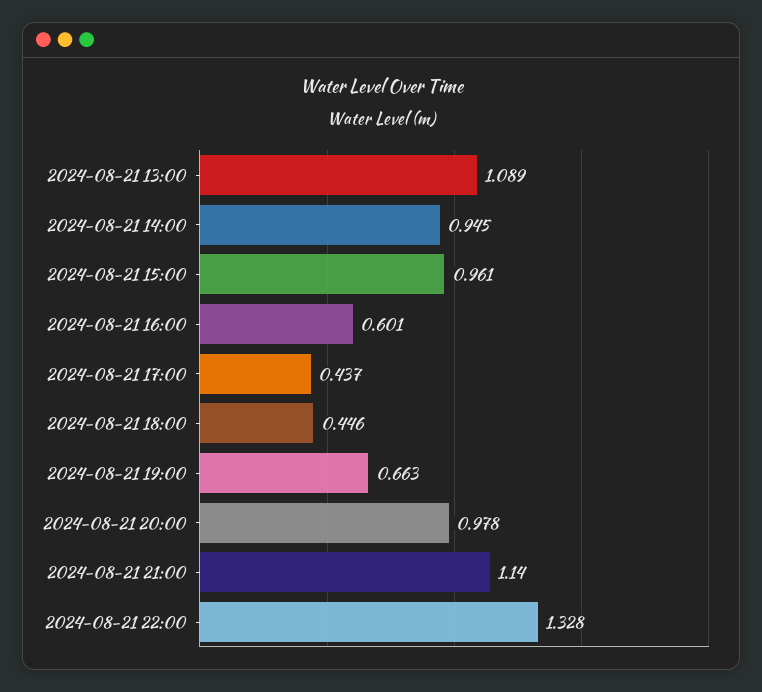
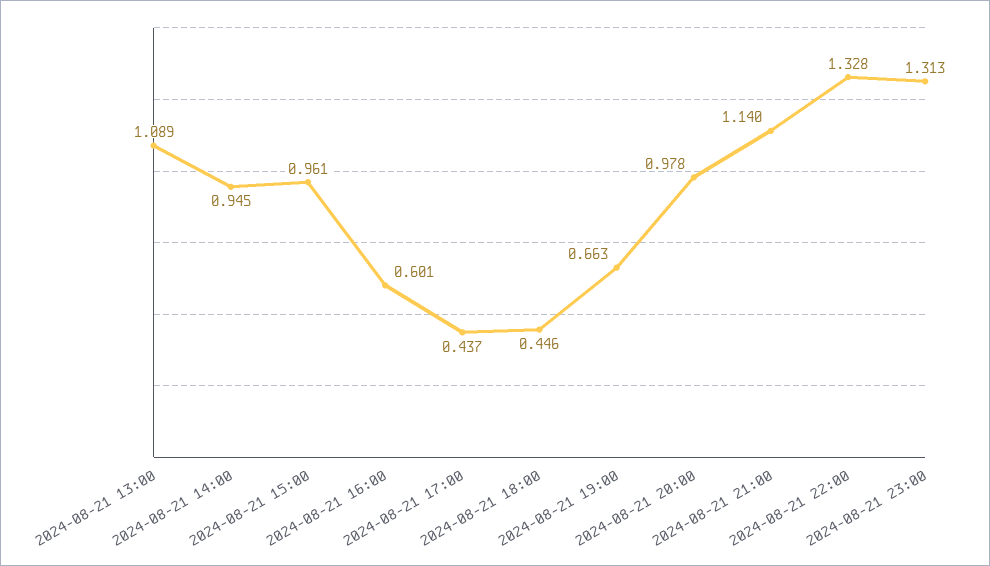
2024-08-21 23:00: none -> 1.313

